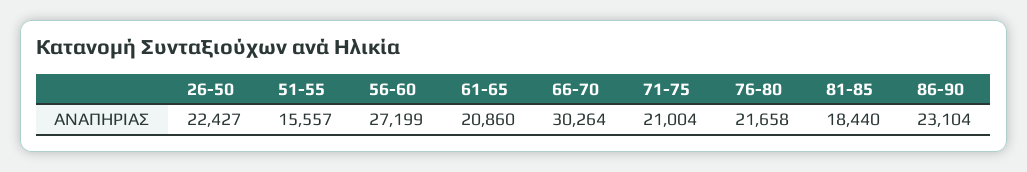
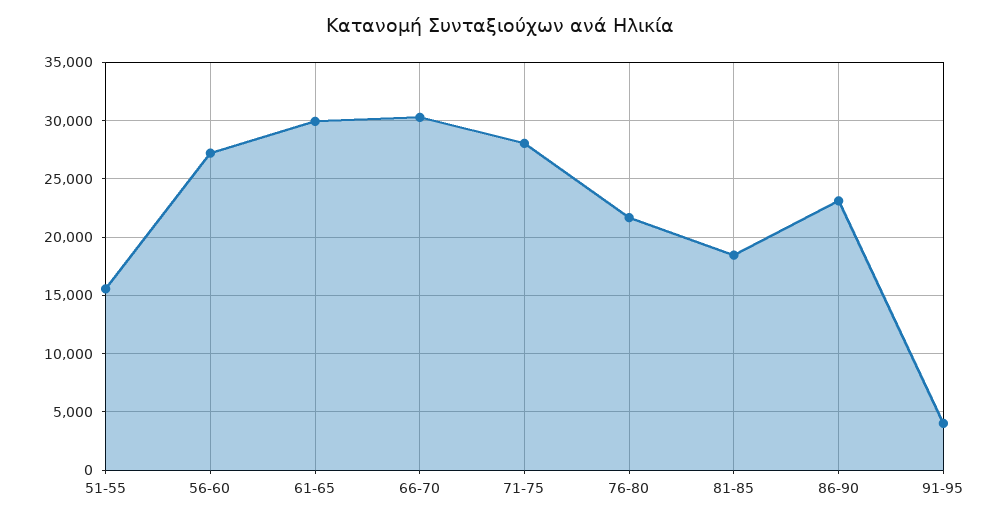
26-50: 22427 -> none
61-65: 20860 -> 30000
71-75: 21004 -> 28000
91-95: none -> 4000

